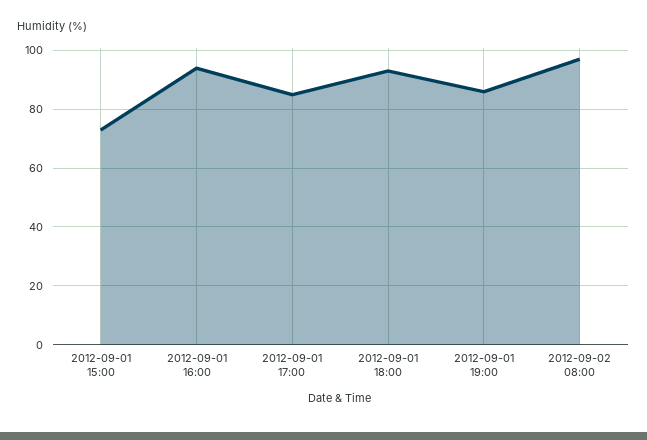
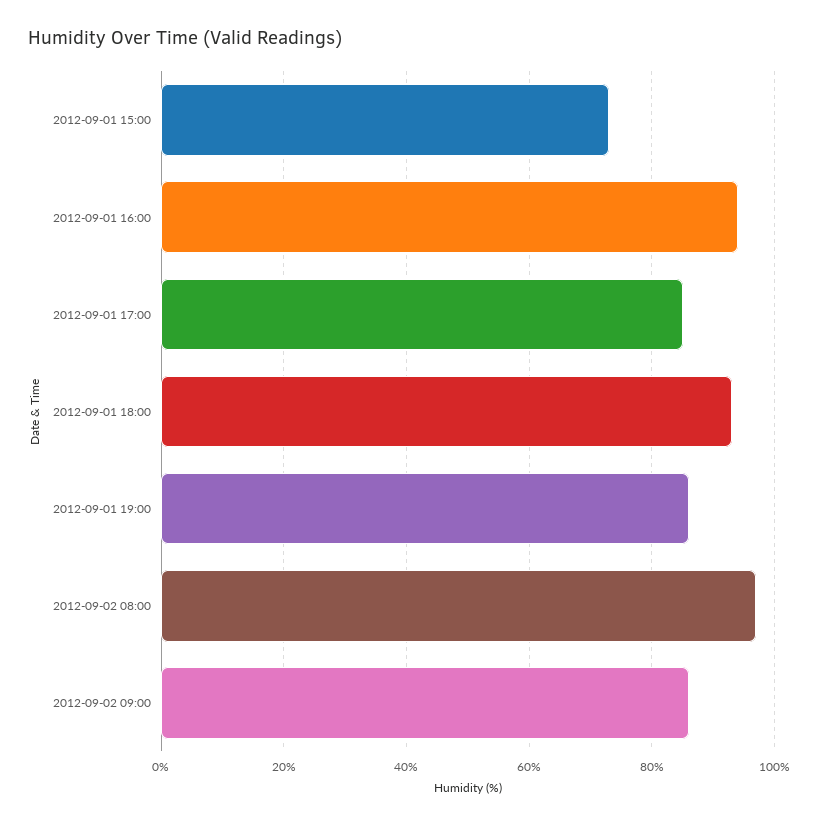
2012-09-02 09:00: none -> 85

